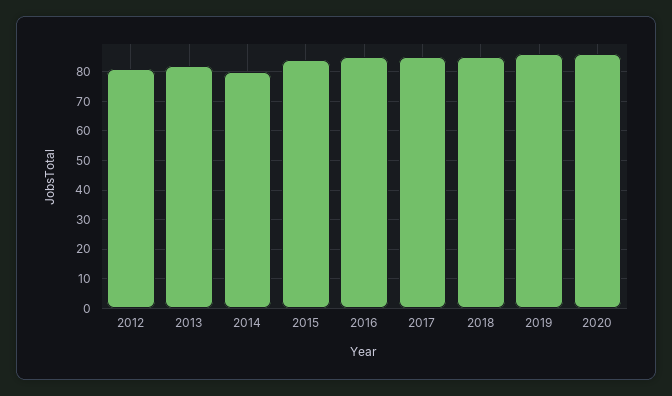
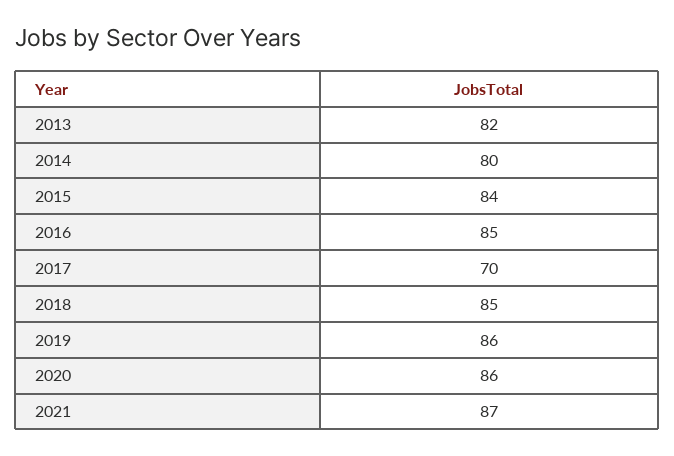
2012: 80 -> none
2017: 85 -> 70
2021: none -> 87

